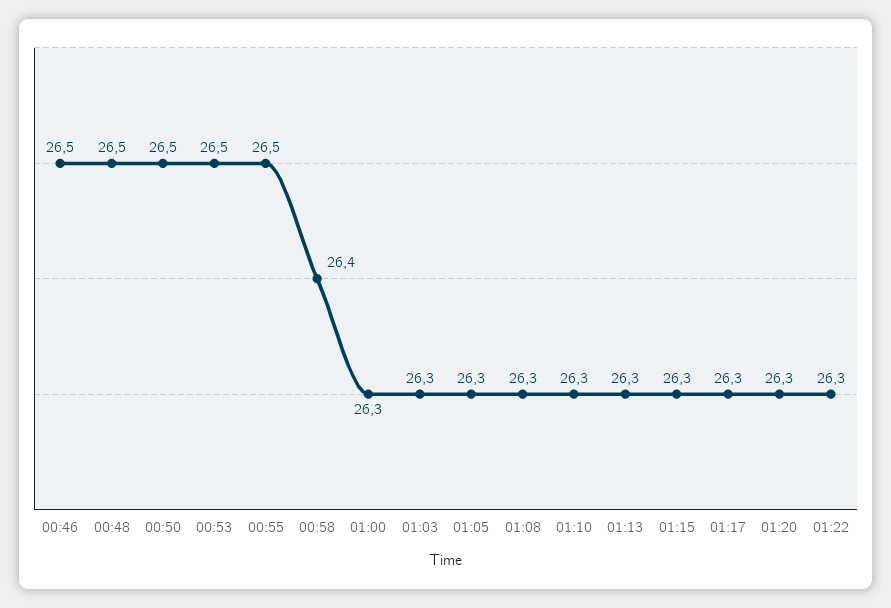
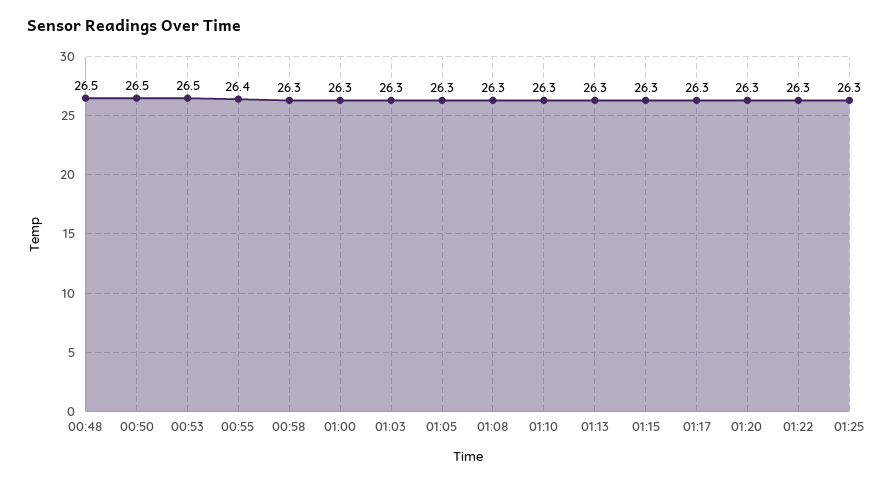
00:46: 26.5 -> none
00:55: 26.5 -> 26.4
00:58: 26.4 -> 26.3
01:25: none -> 26.3

